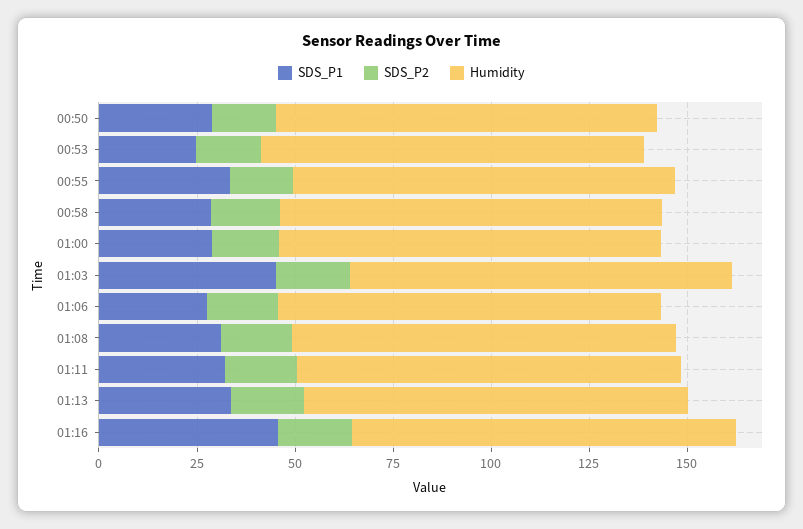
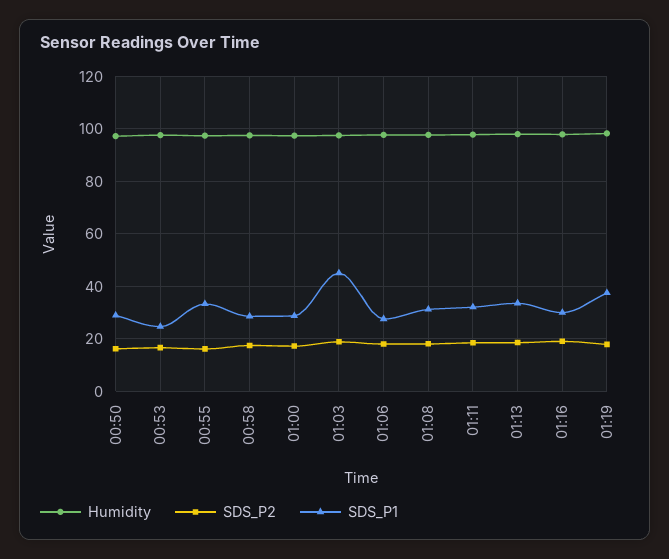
SDS_P1, 01:16: 45 -> 30
Humidity, 01:19: none -> 97.5
SDS_P2, 01:19: none -> 17.5
SDS_P1, 01:19: none -> 37.5

